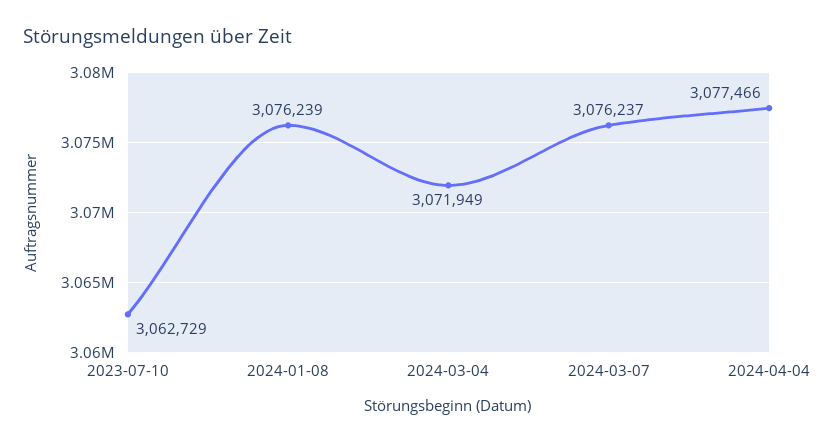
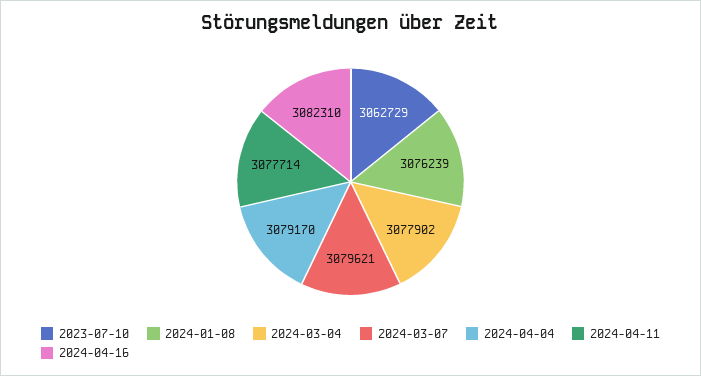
2024-03-04: 3071949 -> 3077902
2024-03-07: 3076237 -> 3079621
2024-04-04: 3077466 -> 3079170
2024-04-11: none -> 3077714
2024-04-16: none -> 3082310

